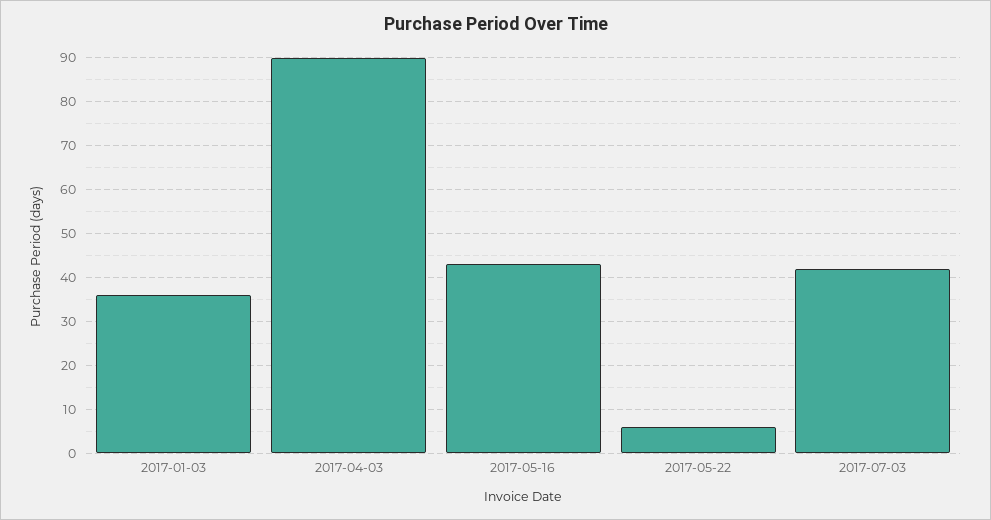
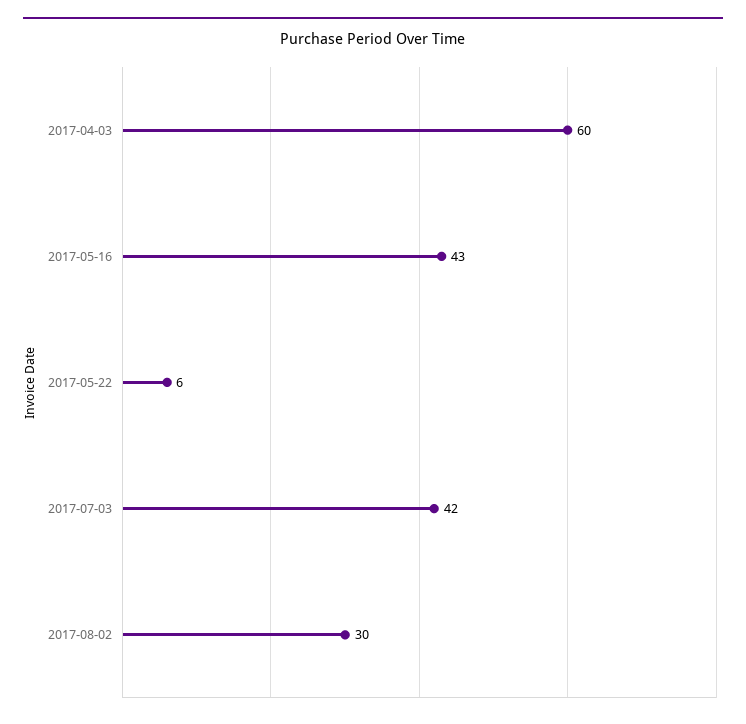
2017-01-03: 35 -> none
2017-04-03: 90 -> 60
2017-08-02: none -> 30

